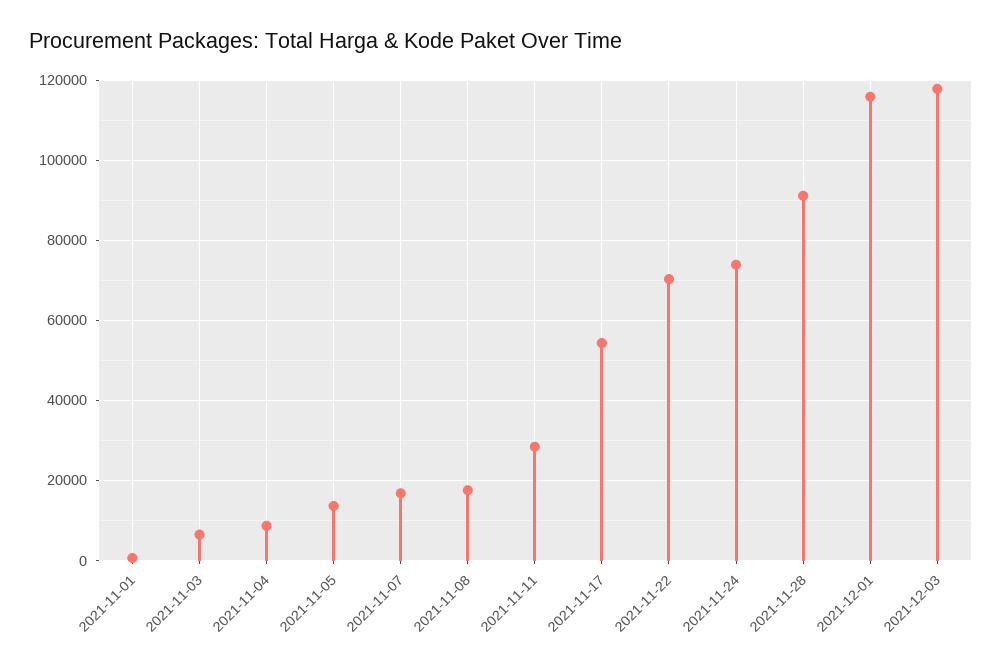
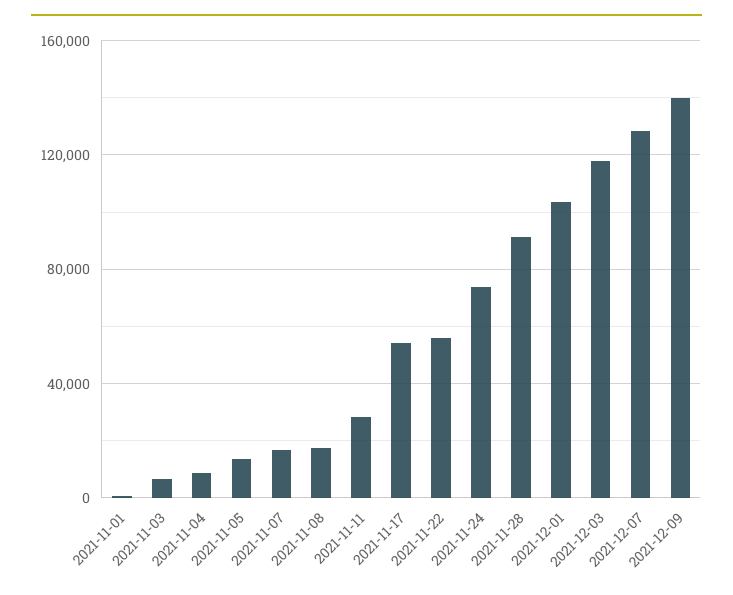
2021-11-22: 70000 -> 55000
2021-12-01: 116000 -> 105000
2021-12-07: none -> 130000
2021-12-09: none -> 140000

